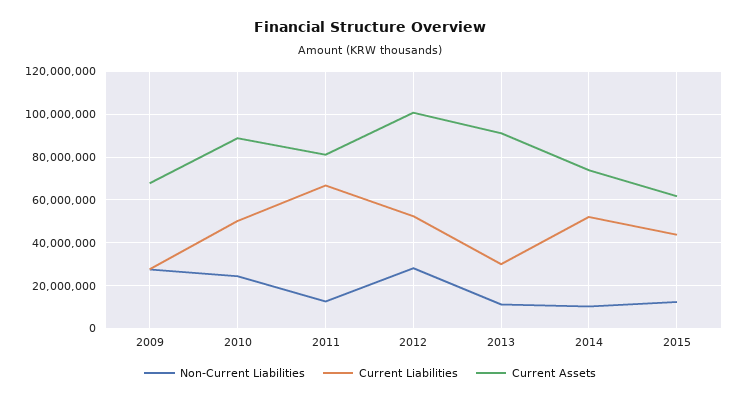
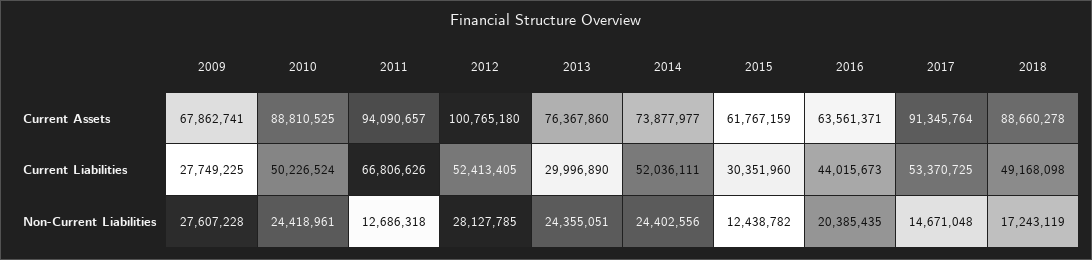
Current Assets, 2011: 80000000 -> 94090657
Non-Current Liabilities, 2013: 10000000 -> 24355051
Current Assets, 2013: 90000000 -> 76367860
Non-Current Liabilities, 2014: 10000000 -> 24402556
Current Liabilities, 2015: 45000000 -> 30351960
Current Assets, 2016: none -> 63561371
Current Assets, 2017: none -> 91345764
Current Assets, 2018: none -> 88660278
Current Liabilities, 2016: none -> 44015673
Current Liabilities, 2017: none -> 53370725
Current Liabilities, 2018: none -> 49168098
Non-Current Liabilities, 2016: none -> 20385435
Non-Current Liabilities, 2017: none -> 14671048
Non-Current Liabilities, 2018: none -> 17243119

